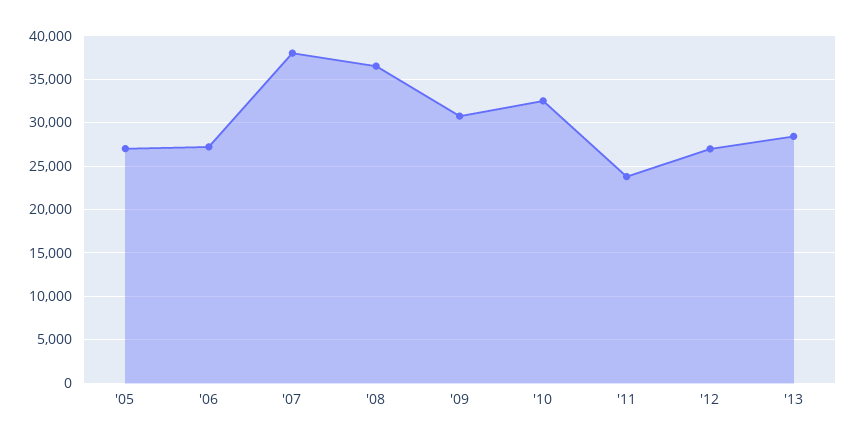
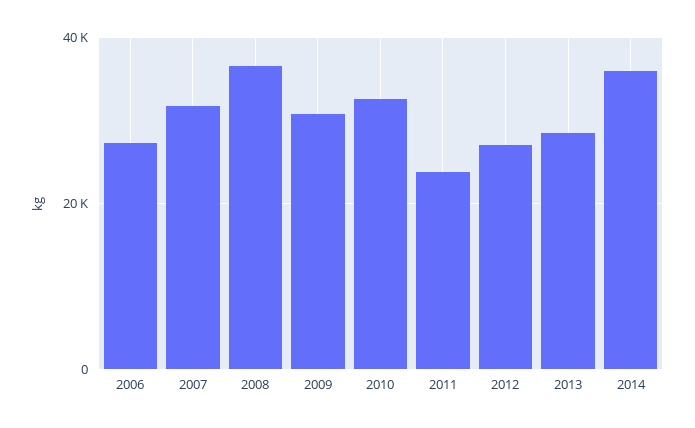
'05: 27000 -> none
'07: 38000 -> 32000
2014: none -> 36000

